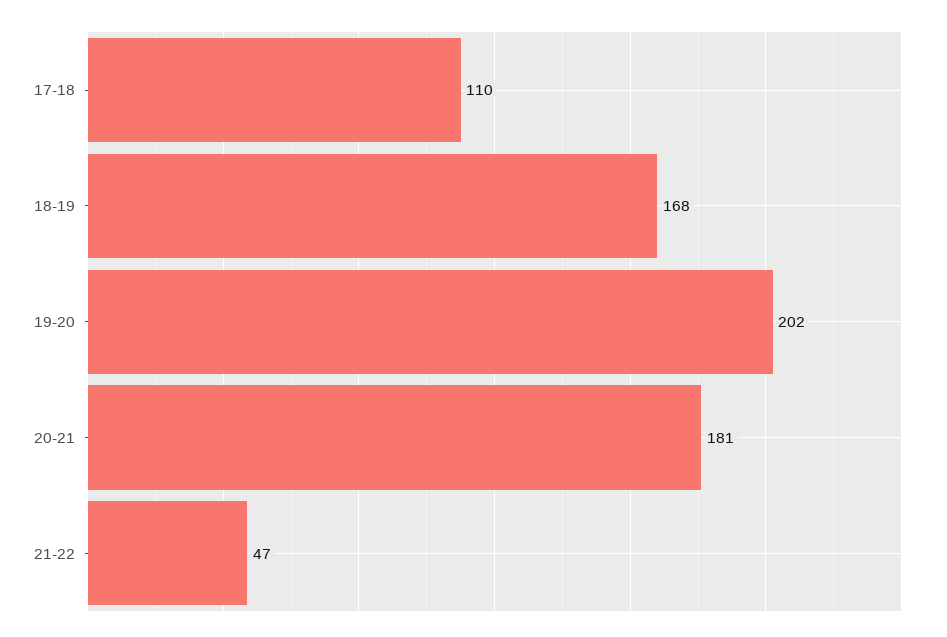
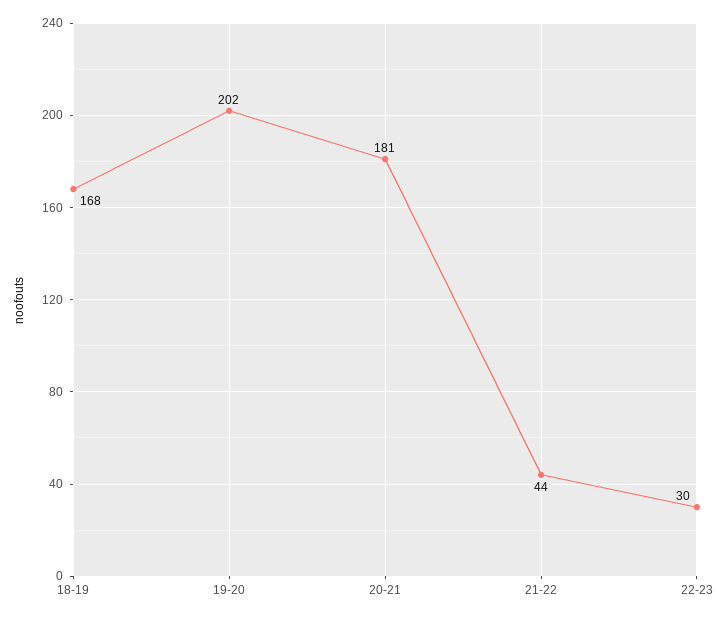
17-18: 110 -> none
21-22: 47 -> 44
22-23: none -> 30

